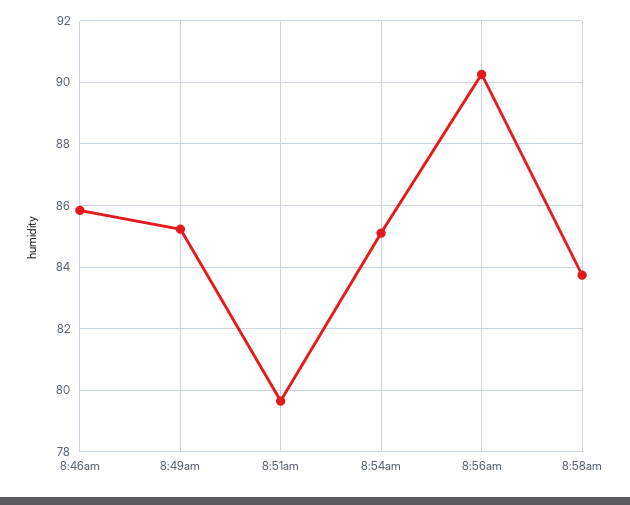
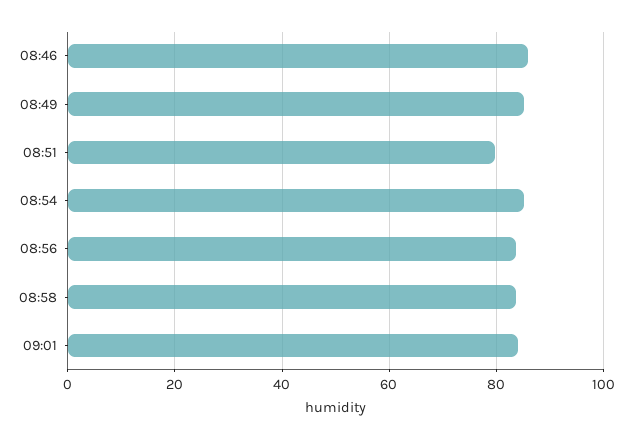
8:56am: 90.2 -> 84
09:01: none -> 84

